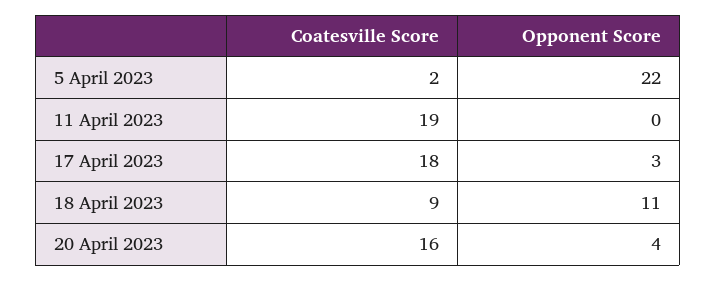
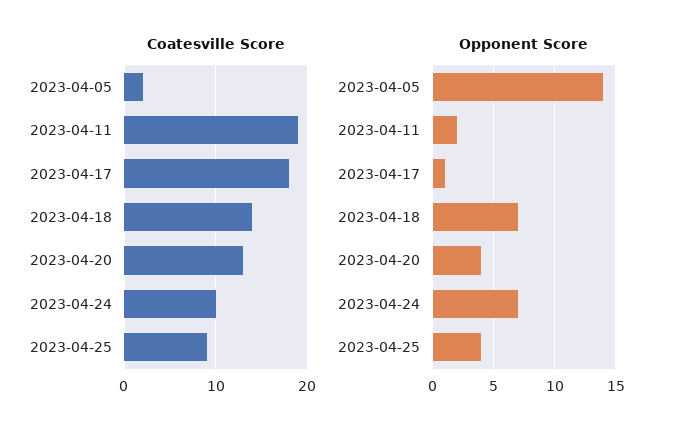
Opponent Score, 5 April 2023: 22 -> 14
Opponent Score, 11 April 2023: 0 -> 2
Opponent Score, 17 April 2023: 3 -> 1
Coatesville Score, 18 April 2023: 9 -> 14
Opponent Score, 18 April 2023: 11 -> 7
Coatesville Score, 20 April 2023: 16 -> 13
Coatesville Score, 2023-04-24: none -> 10
Coatesville Score, 2023-04-25: none -> 9
Opponent Score, 2023-04-24: none -> 7
Opponent Score, 2023-04-25: none -> 4

